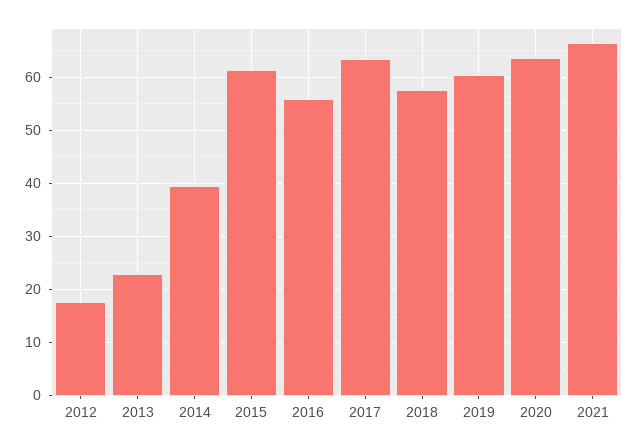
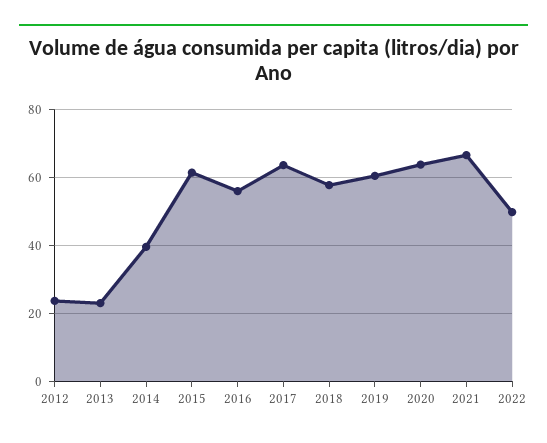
2012: 18 -> 24
2022: none -> 50

